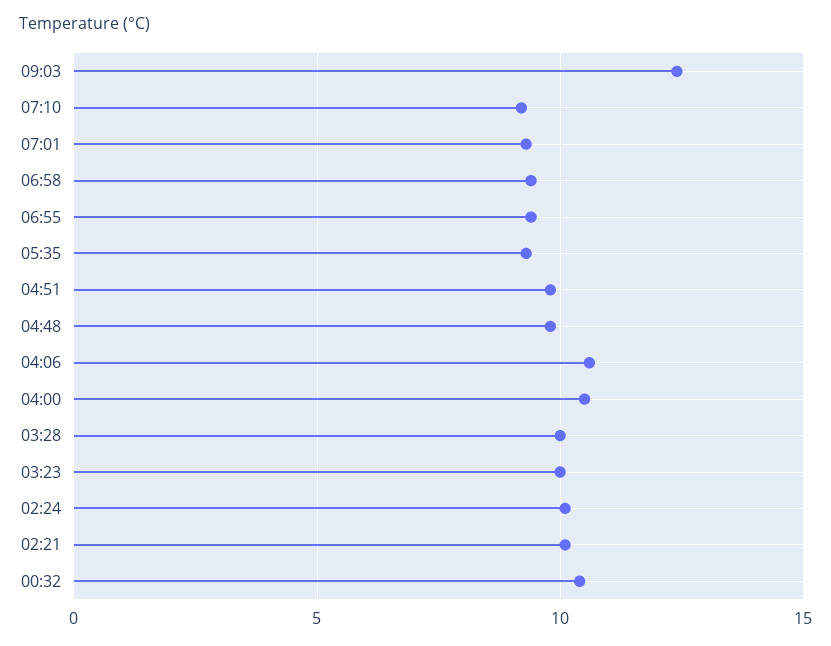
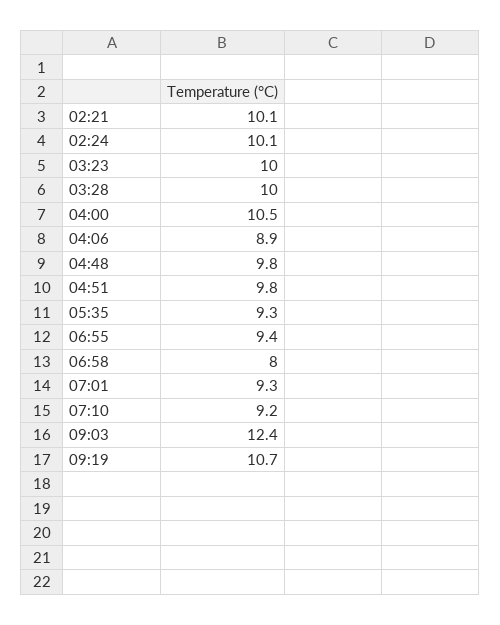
06:58: 9.5 -> 8
04:06: 10.5 -> 8.9
00:32: 10.5 -> none
09:19: none -> 10.7

